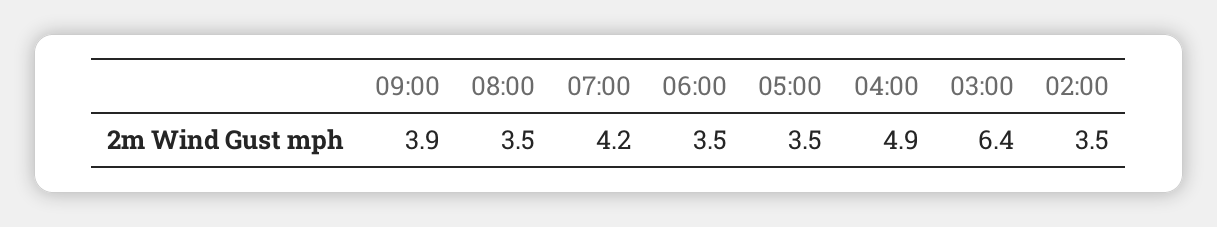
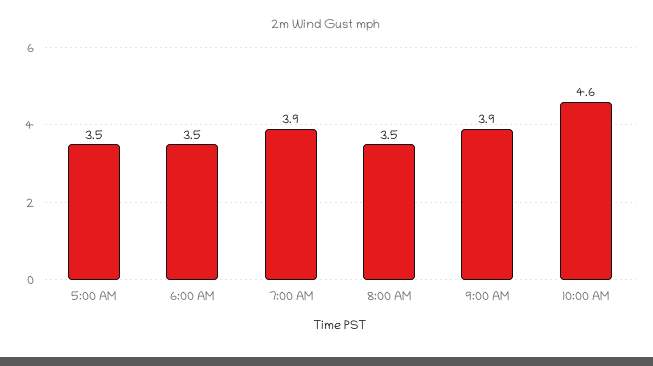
07:00: 4.2 -> 3.9
04:00: 4.9 -> none
03:00: 6.4 -> none
02:00: 3.5 -> none
10:00 AM: none -> 4.6

